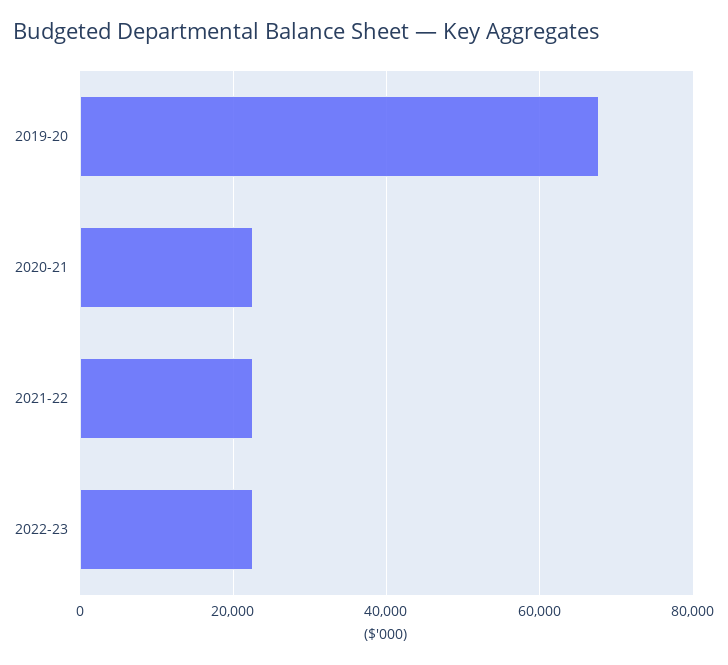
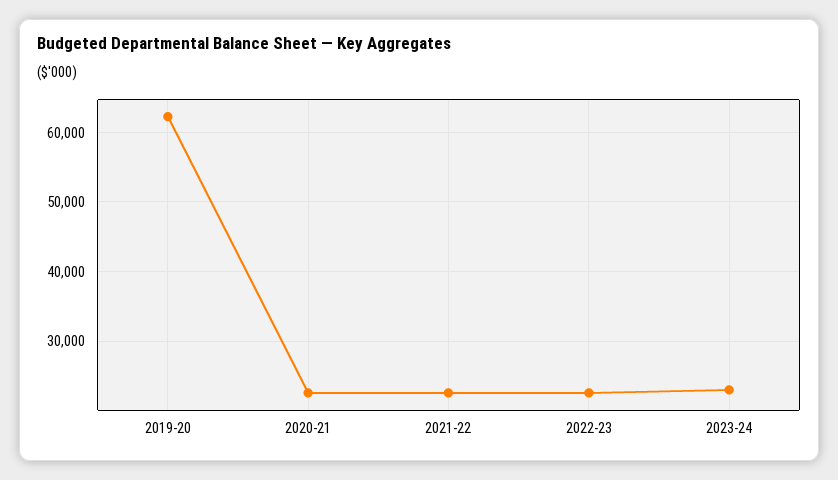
2019-20: 68000 -> 62000
2023-24: none -> 23000

